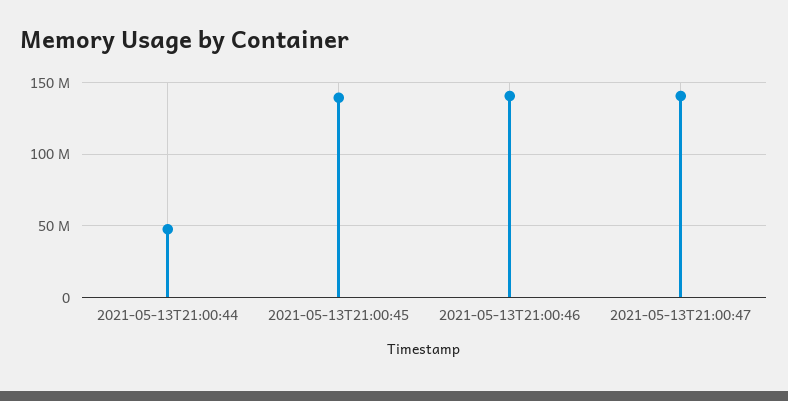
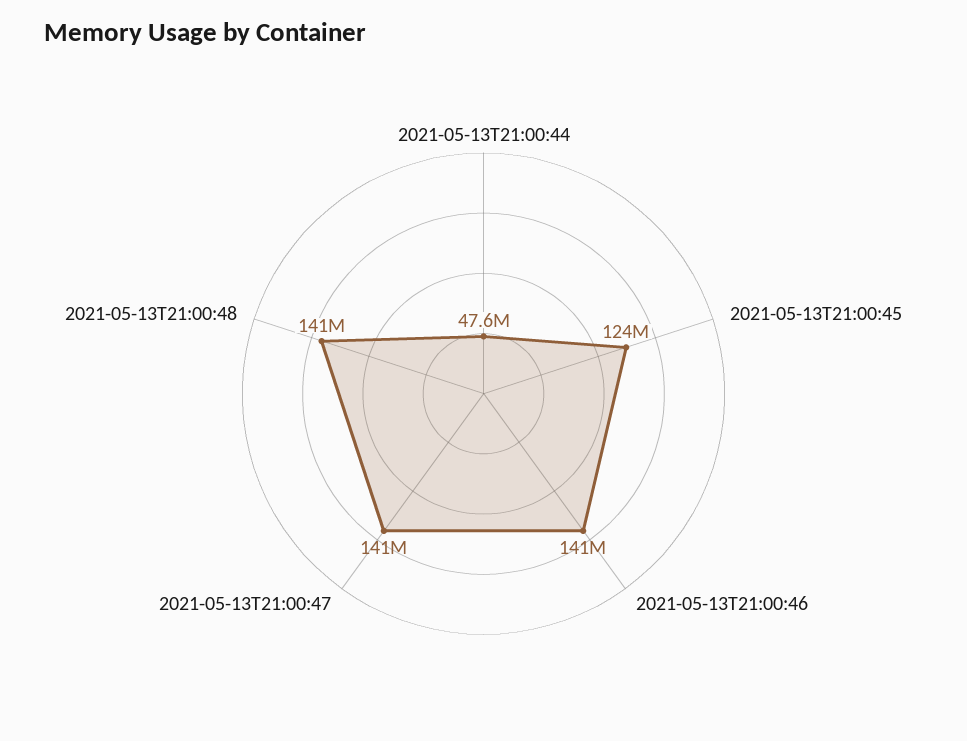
2021-05-13T21:00:45: 140000000 -> 124000000
2021-05-13T21:00:48: none -> 141000000

